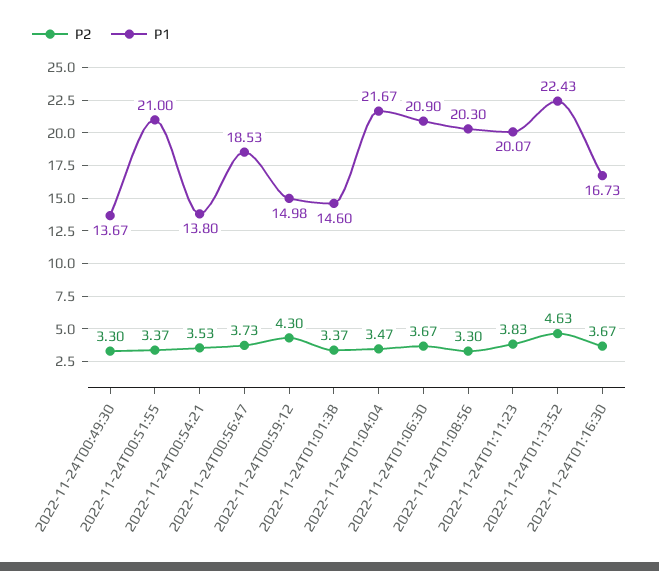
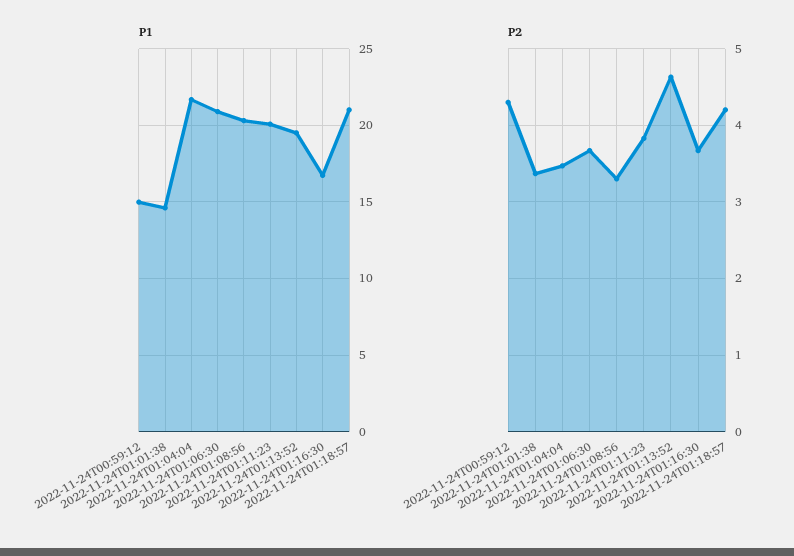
P2, 2022-11-24T00:49:30: 3.3 -> none
P1, 2022-11-24T00:49:30: 13.67 -> none
P2, 2022-11-24T00:51:55: 3.37 -> none
P1, 2022-11-24T00:51:55: 21 -> none
P2, 2022-11-24T00:54:21: 3.53 -> none
P1, 2022-11-24T00:54:21: 13.8 -> none
P2, 2022-11-24T00:56:47: 3.73 -> none
P1, 2022-11-24T00:56:47: 18.53 -> none
P1, 2022-11-24T01:13:52: 22.43 -> 19.5
P1, 2022-11-24T01:18:57: none -> 21
P2, 2022-11-24T01:18:57: none -> 4.2

